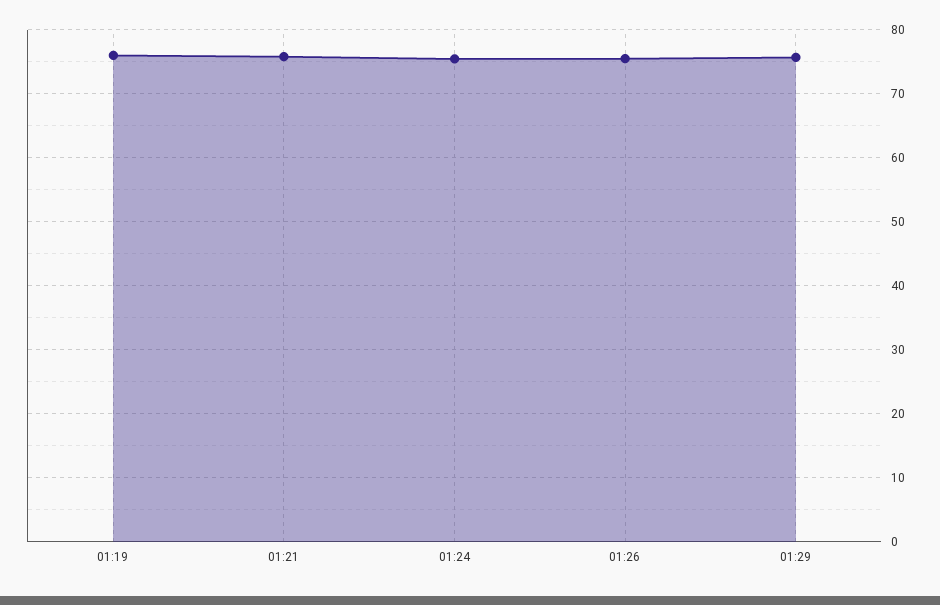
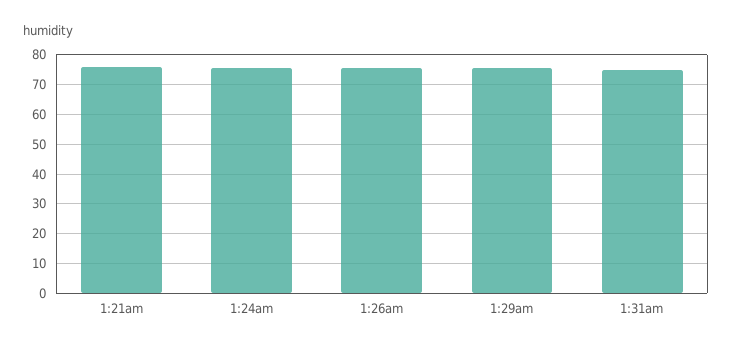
01:19: 76 -> none
1:31am: none -> 75

